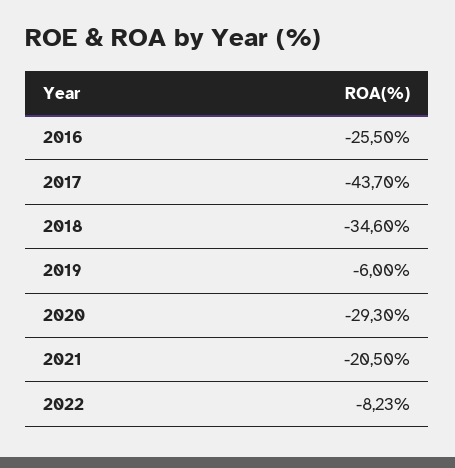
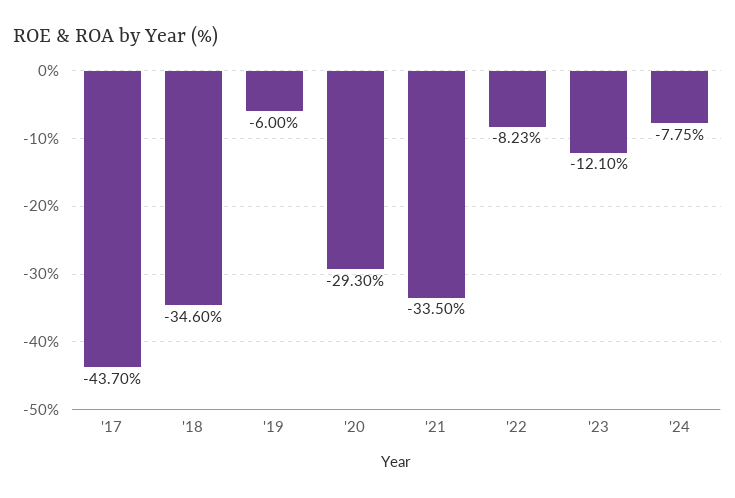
2016: -25.5 -> none
2021: -20.5 -> -33.5
'23: none -> -12.1
'24: none -> -7.75

